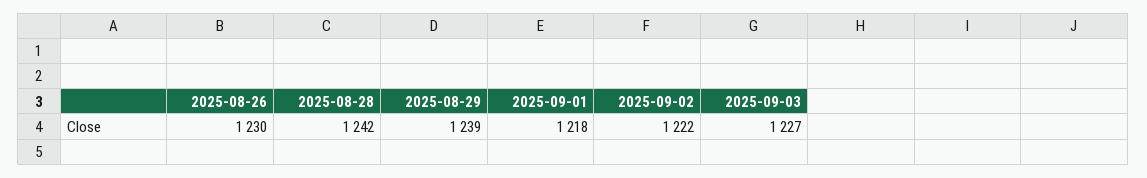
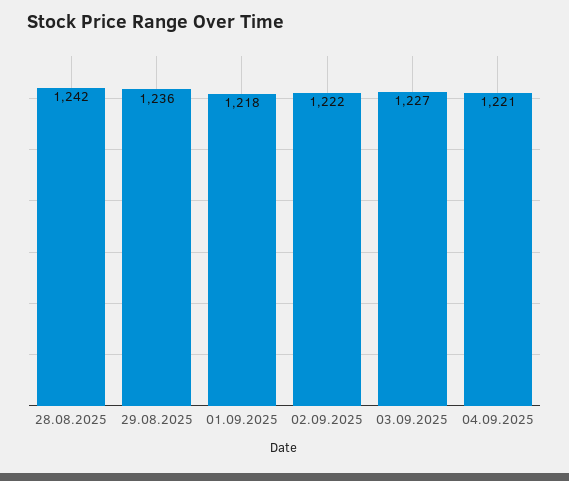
2025-08-26: 1230 -> none
2025-08-29: 1239 -> 1236
04.09.2025: none -> 1221

